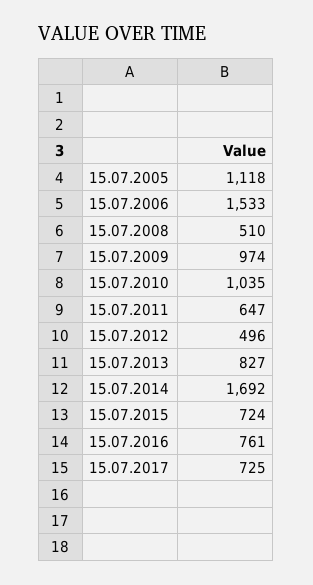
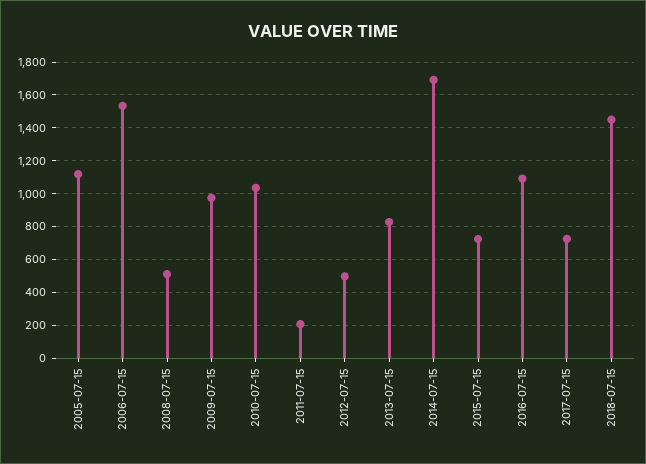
15.07.2011: 647 -> 200
15.07.2016: 761 -> 1100
2018-07-15: none -> 1450

